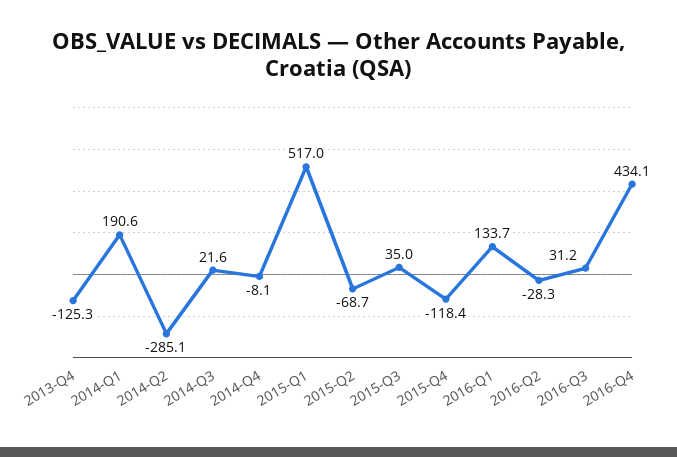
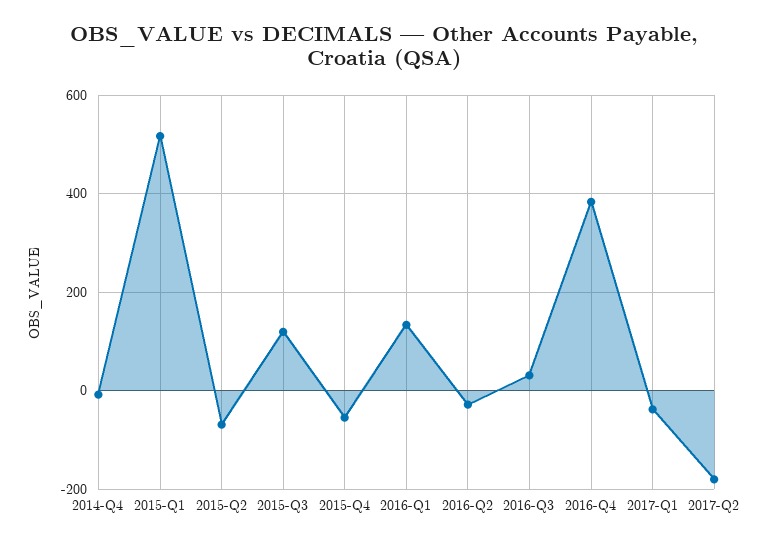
2013-Q4: -125.3 -> none
2014-Q1: 190.6 -> none
2014-Q2: -285.1 -> none
2014-Q3: 21.6 -> none
2015-Q3: 35 -> 120
2015-Q4: -118.4 -> -60
2016-Q4: 434.1 -> 380
2017-Q1: none -> -40
2017-Q2: none -> -180

